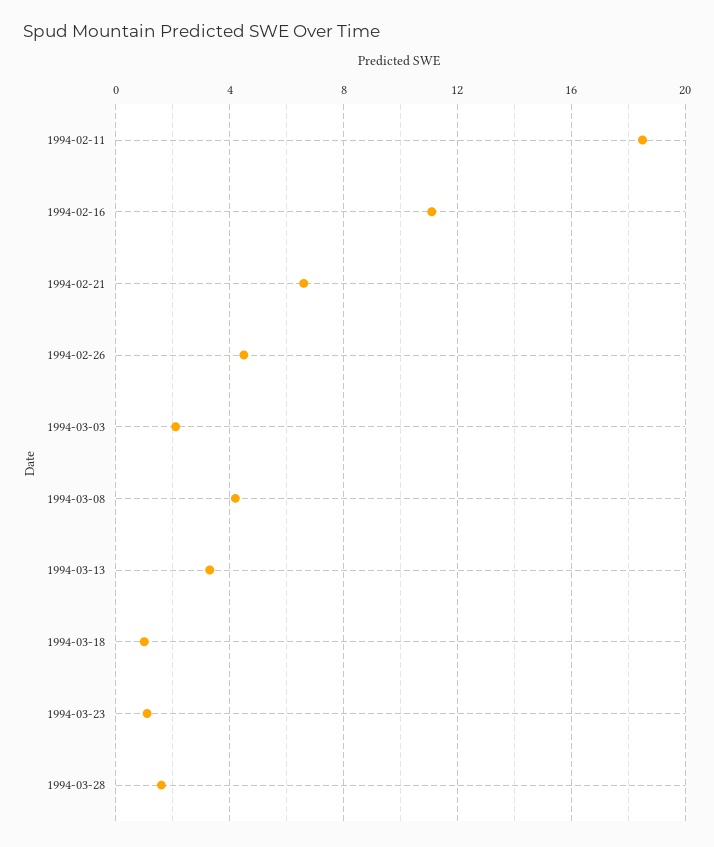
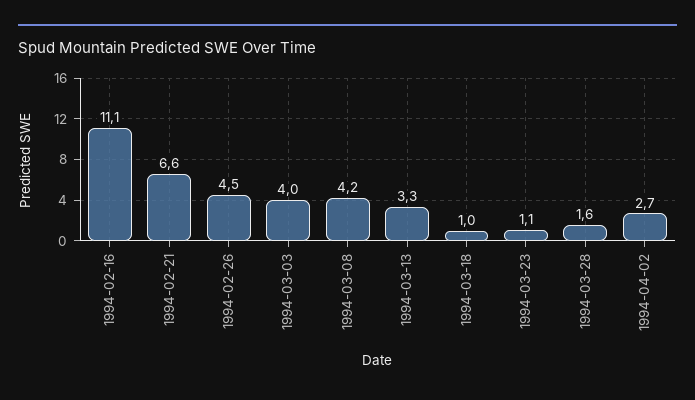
1994-02-11: 18.5 -> none
1994-03-03: 2 -> 4
1994-04-02: none -> 2.7

